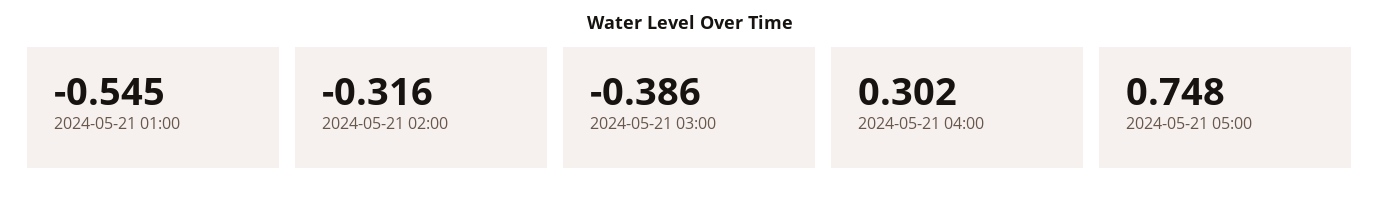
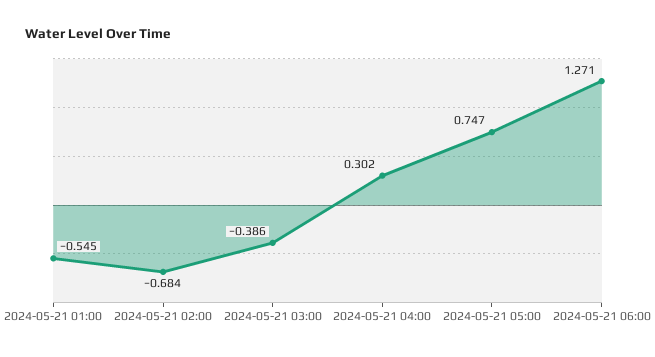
2024-05-21 02:00: -0.316 -> -0.684
2024-05-21 05:00: 0.748 -> 0.747
2024-05-21 06:00: none -> 1.271

